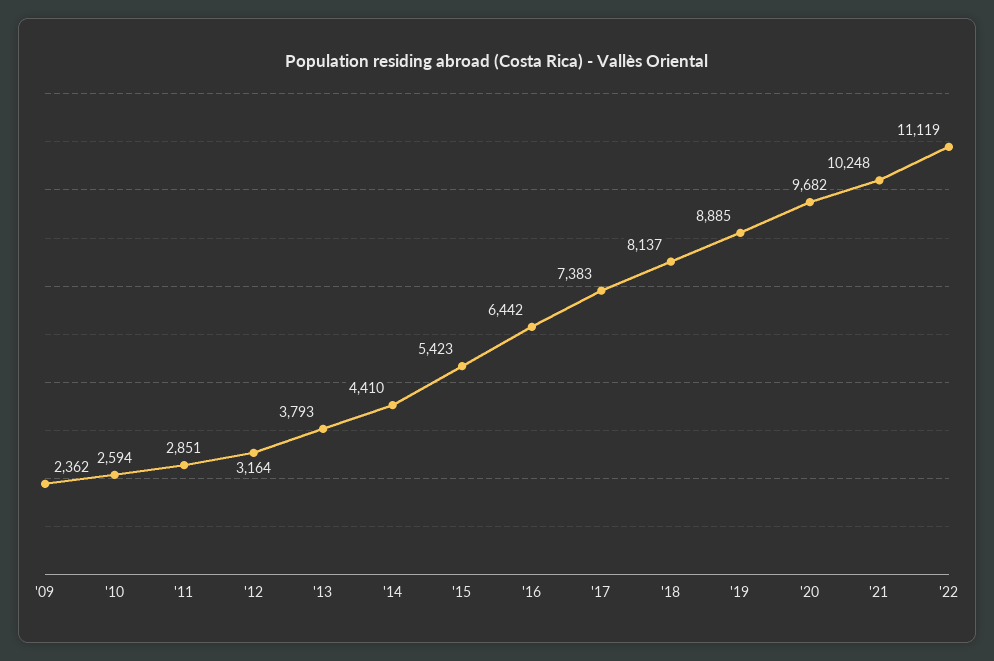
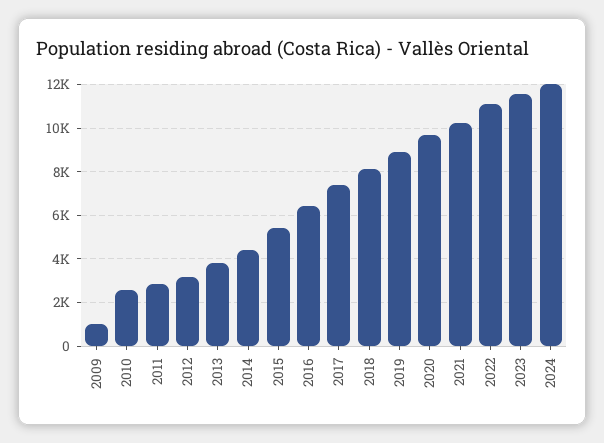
'09: 2362 -> 1000
2023: none -> 11500
2024: none -> 12000

